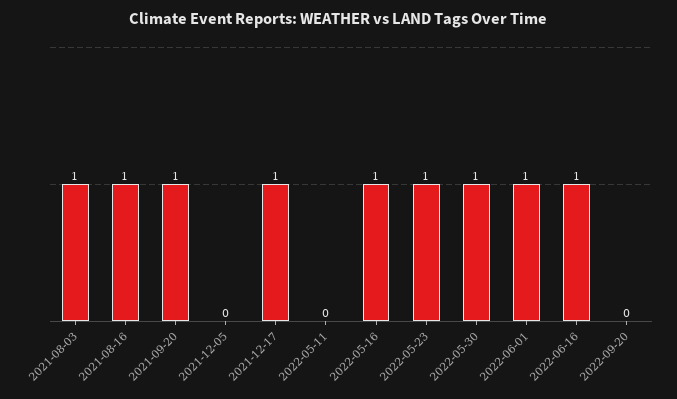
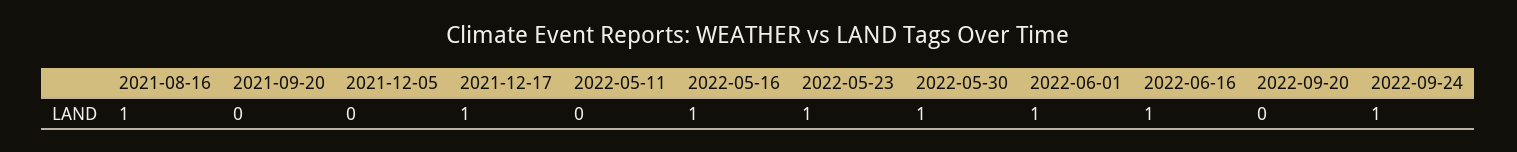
2021-08-03: 1 -> none
2021-09-20: 1 -> 0
2022-09-24: none -> 1

